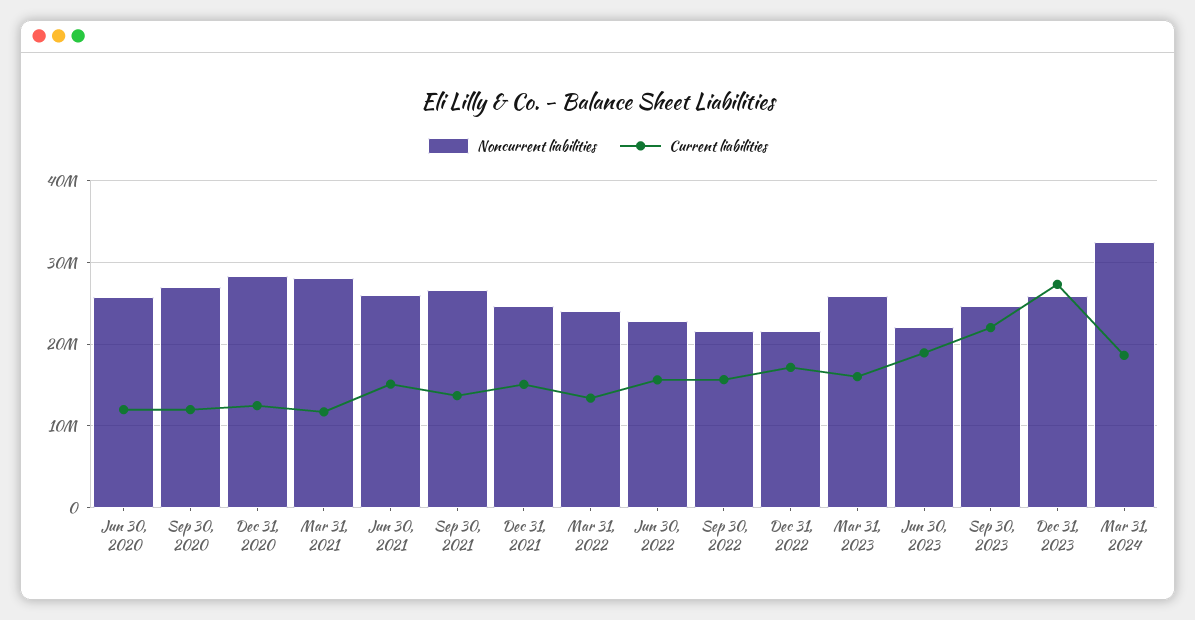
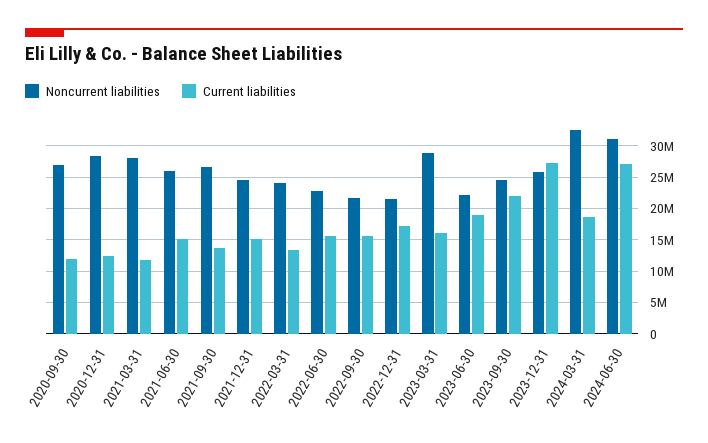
Noncurrent liabilities, Jun 30, 2020: 26000000 -> none
Current liabilities, Jun 30, 2020: 12000000 -> none
Noncurrent liabilities, Mar 31, 2023: 26000000 -> 29000000
Noncurrent liabilities, 2024-06-30: none -> 31000000
Current liabilities, 2024-06-30: none -> 27000000

